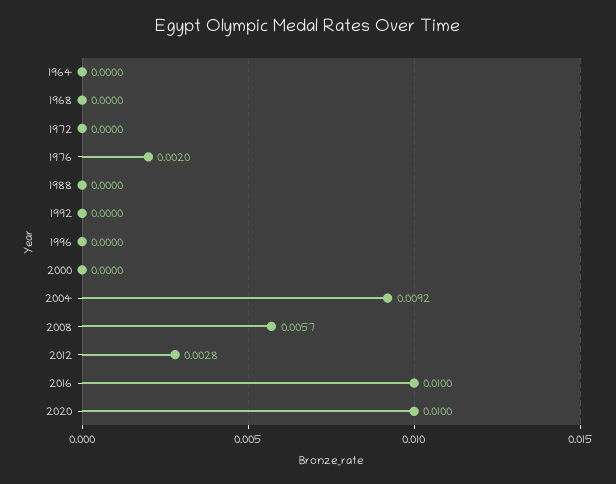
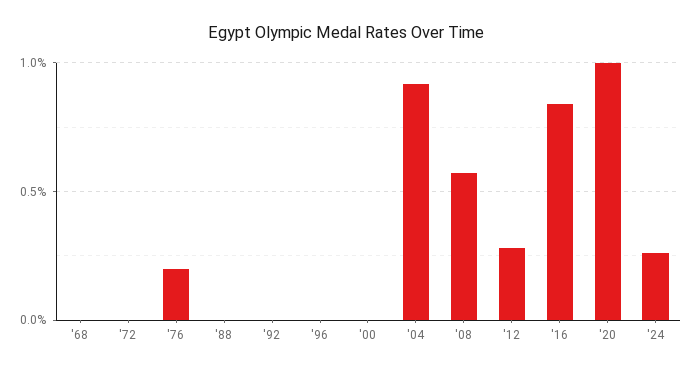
1964: 0 -> none
2016: 0.01 -> 0.0085
'24: none -> 0.0025

